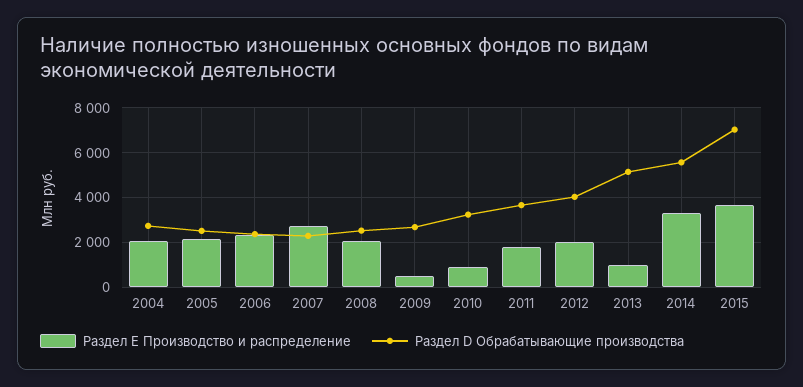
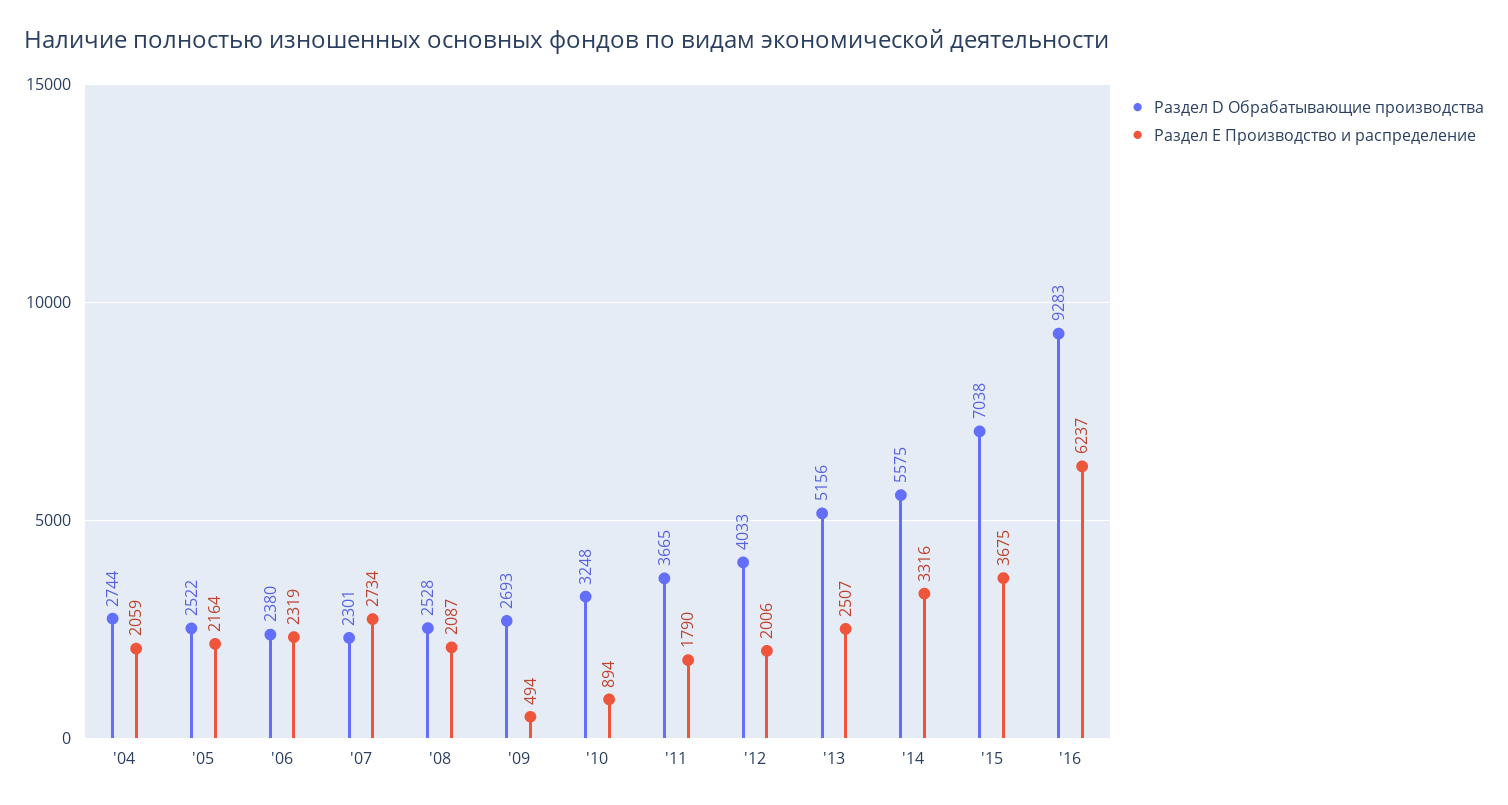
Раздел E Производство и распределение, 2013: 1000 -> 2507
Раздел D Обрабатывающие производства, '16: none -> 9283
Раздел E Производство и распределение, '16: none -> 6237

